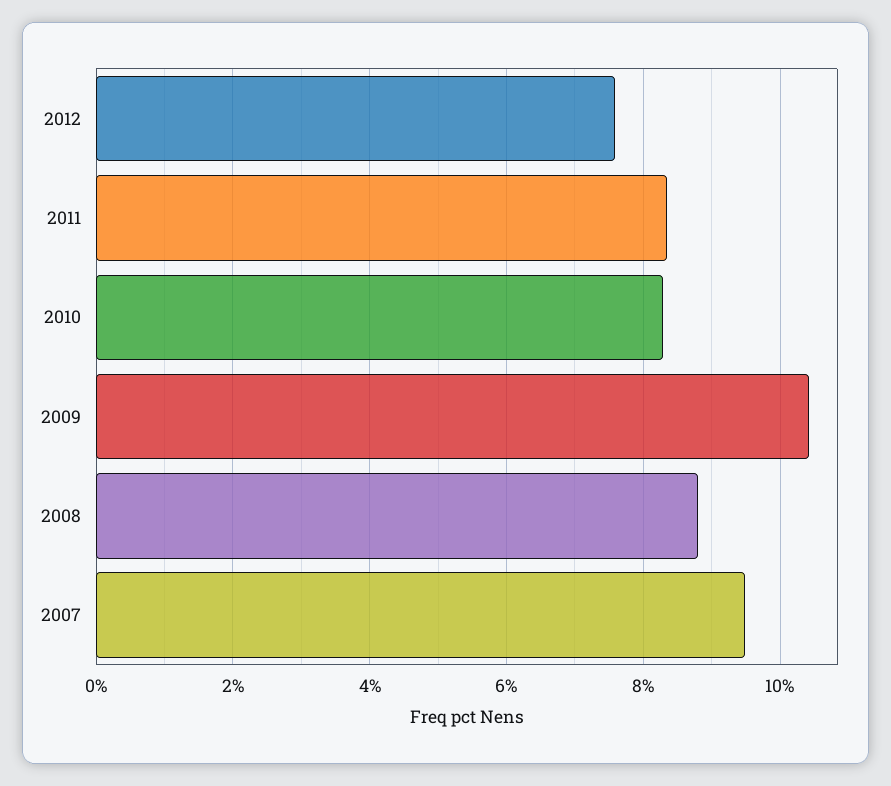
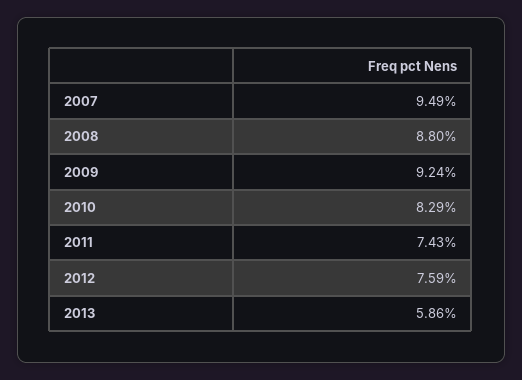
2011: 8.4 -> 7.43
2009: 10.4 -> 9.24
2013: none -> 5.86

